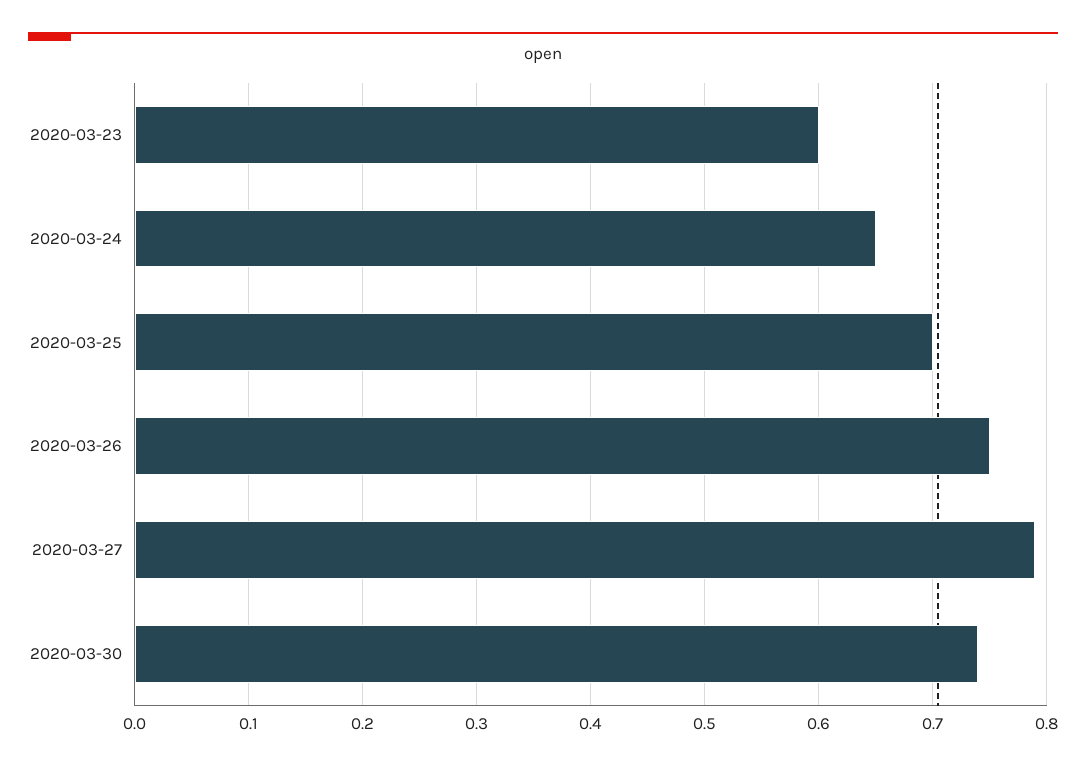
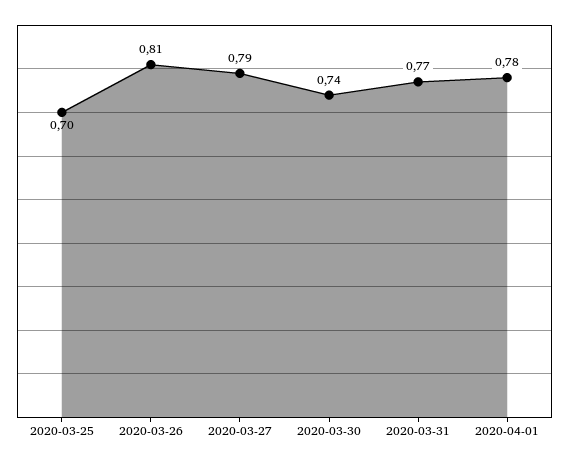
2020-03-23: 0.6 -> none
2020-03-24: 0.65 -> none
2020-03-26: 0.75 -> 0.81
2020-03-31: none -> 0.77
2020-04-01: none -> 0.78

